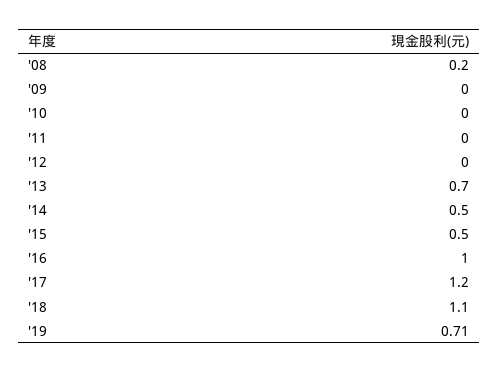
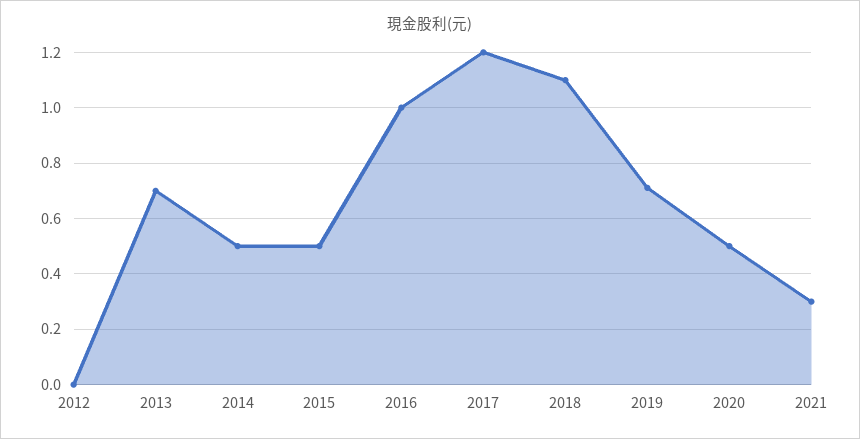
'08: 0.2 -> none
'09: 0 -> none
'10: 0 -> none
'11: 0 -> none
2020: none -> 0.5
2021: none -> 0.3

